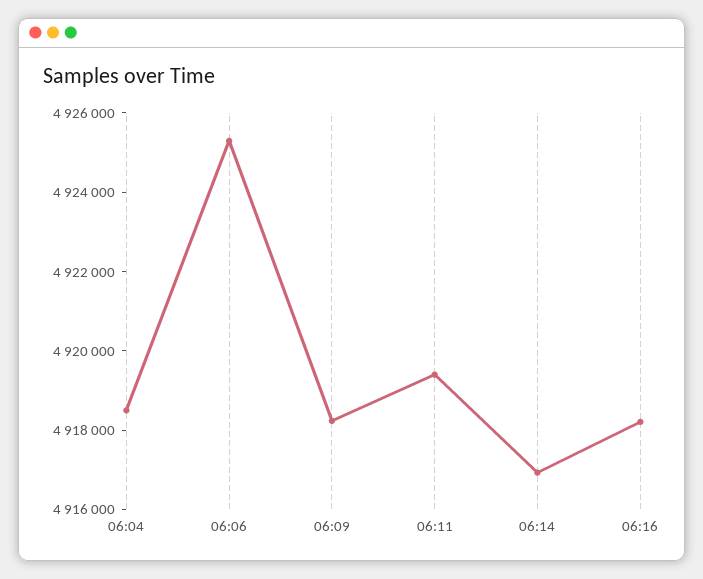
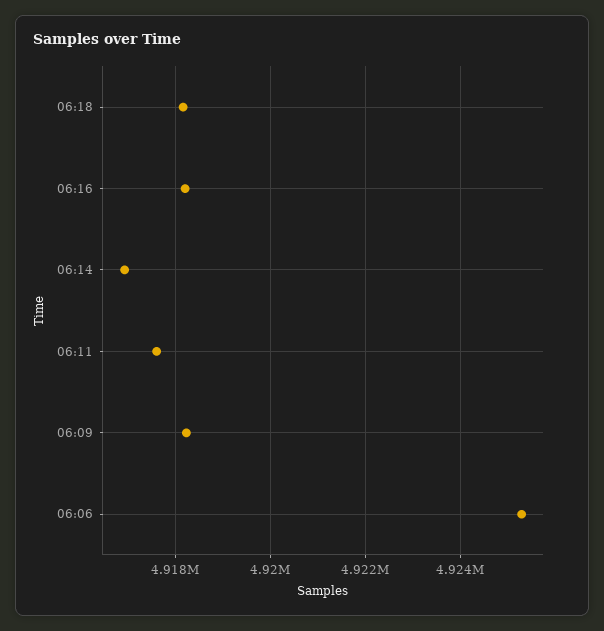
06:04: 4918500 -> none
06:11: 4919500 -> 4917600
06:18: none -> 4918200

